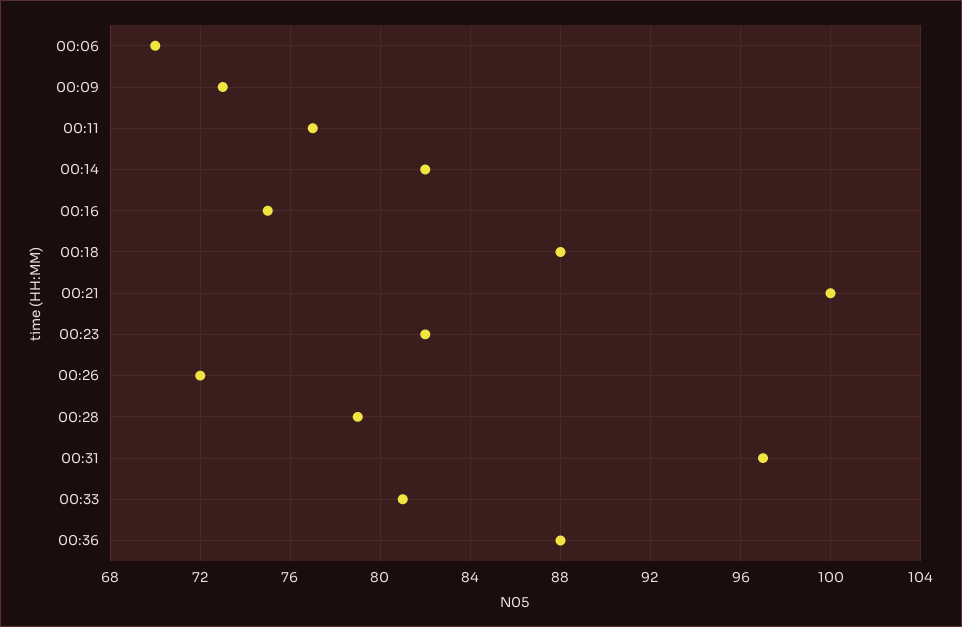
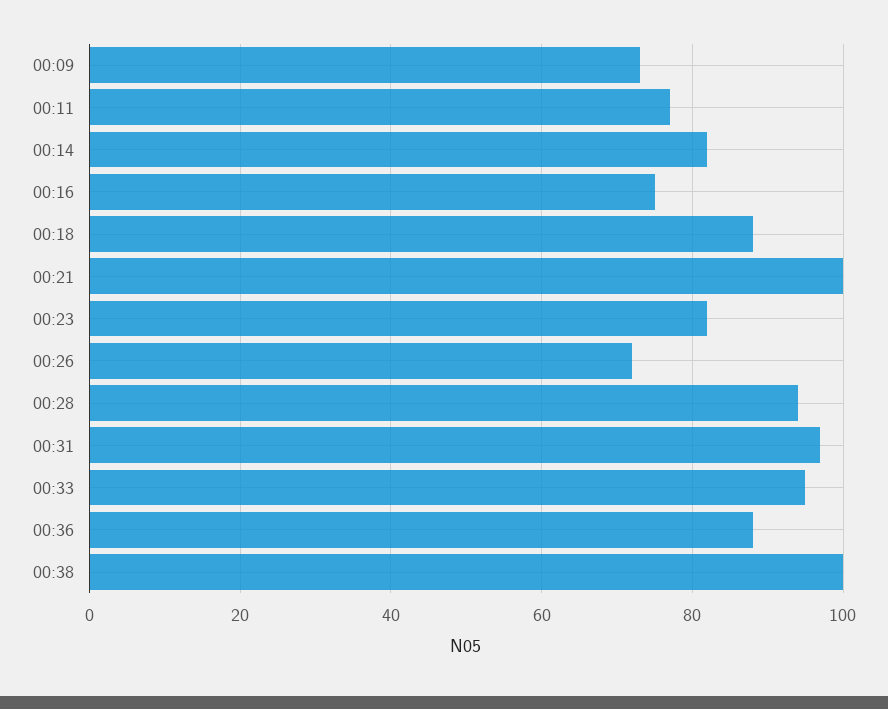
00:06: 70 -> none
00:28: 79 -> 95
00:33: 81 -> 95
00:38: none -> 100

